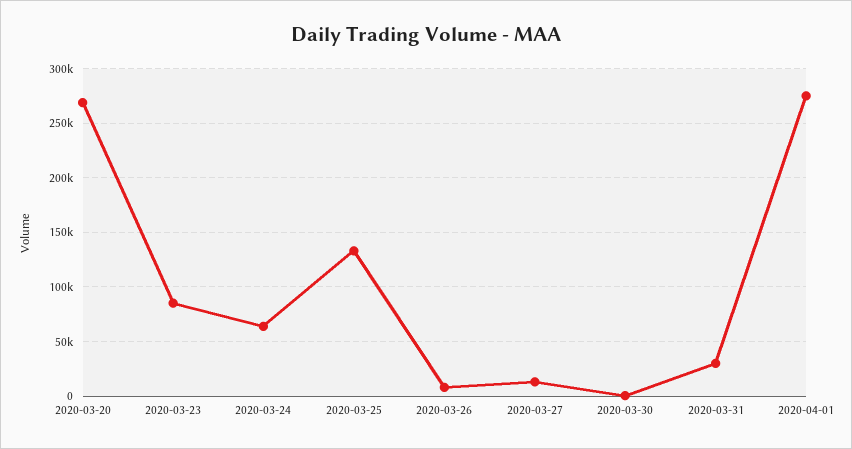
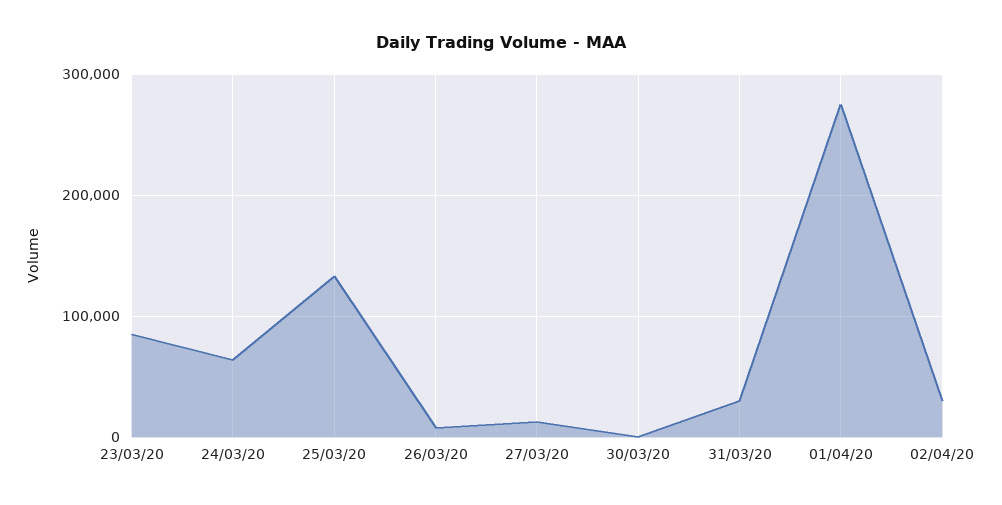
2020-03-20: 270000 -> none
02/04/20: none -> 30000

